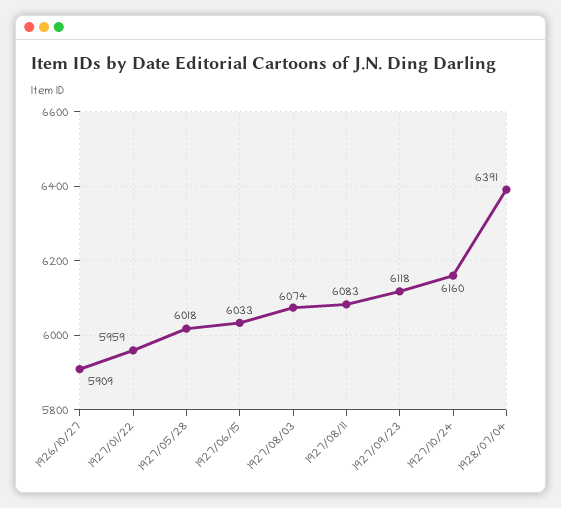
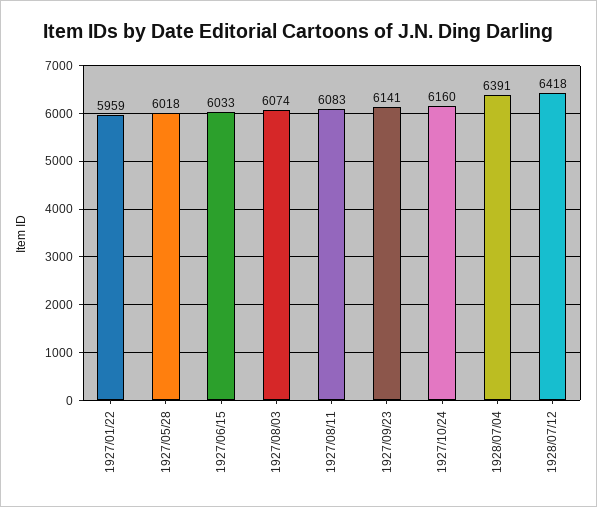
1926/10/27: 5909 -> none
1927/09/23: 6118 -> 6141
1928/07/12: none -> 6418

